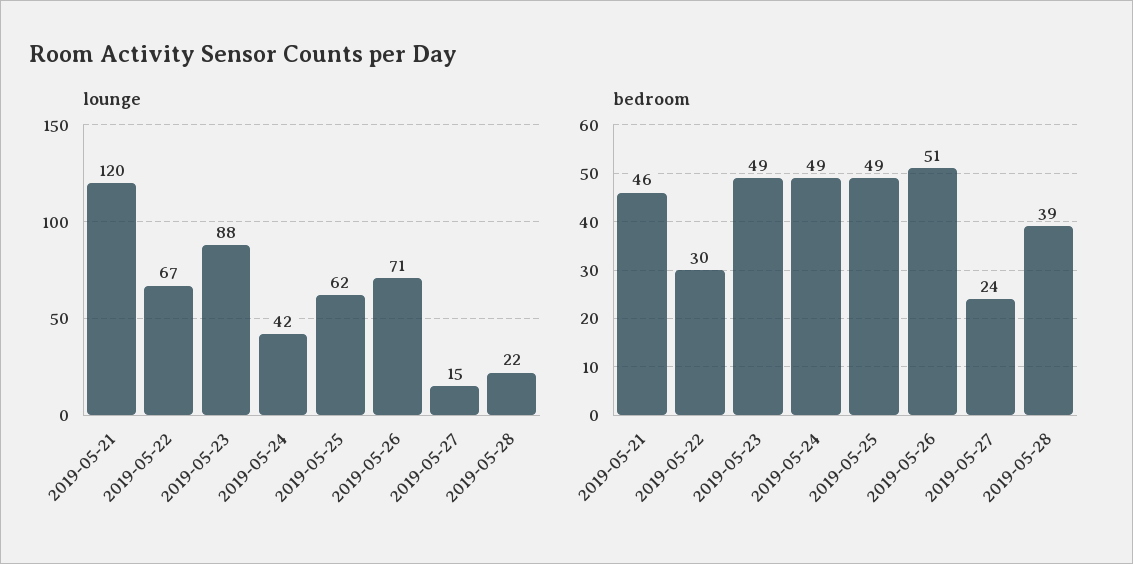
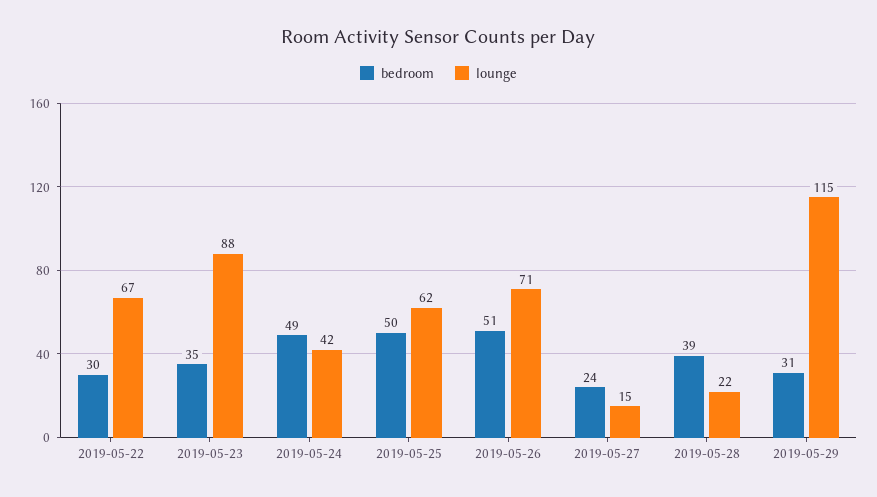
lounge, 2019-05-21: 120 -> none
bedroom, 2019-05-21: 46 -> none
bedroom, 2019-05-23: 49 -> 35
bedroom, 2019-05-25: 49 -> 50
bedroom, 2019-05-29: none -> 31
lounge, 2019-05-29: none -> 115

